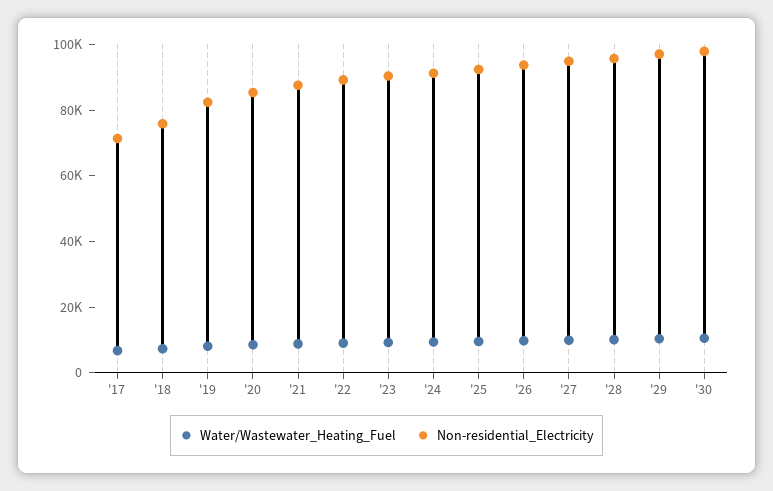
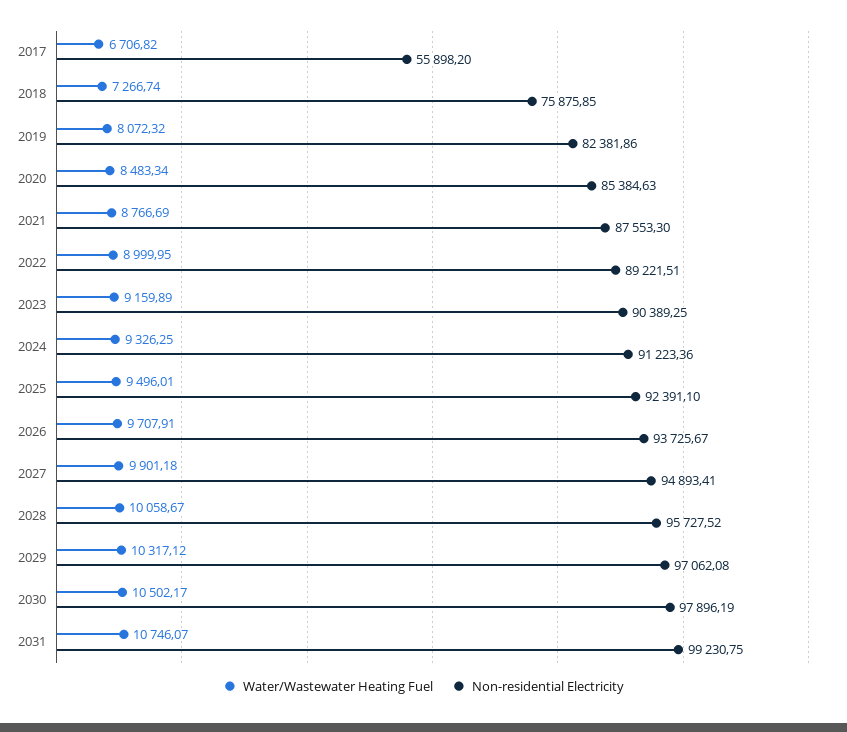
Non-residential_Electricity, '17: 70000 -> 55898.2
Water/Wastewater_Heating_Fuel, 2031: none -> 10746.07
Non-residential_Electricity, 2031: none -> 99230.75

